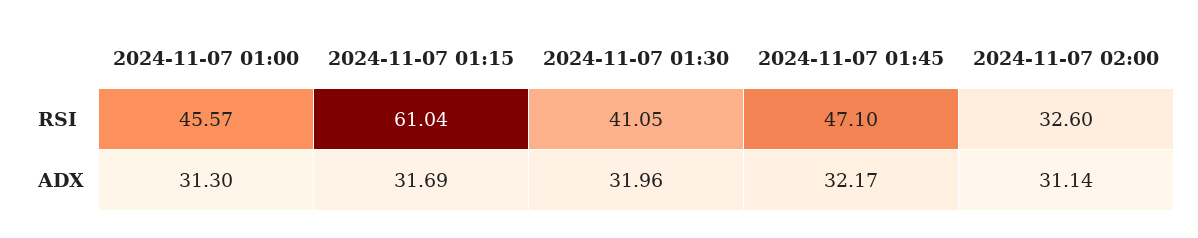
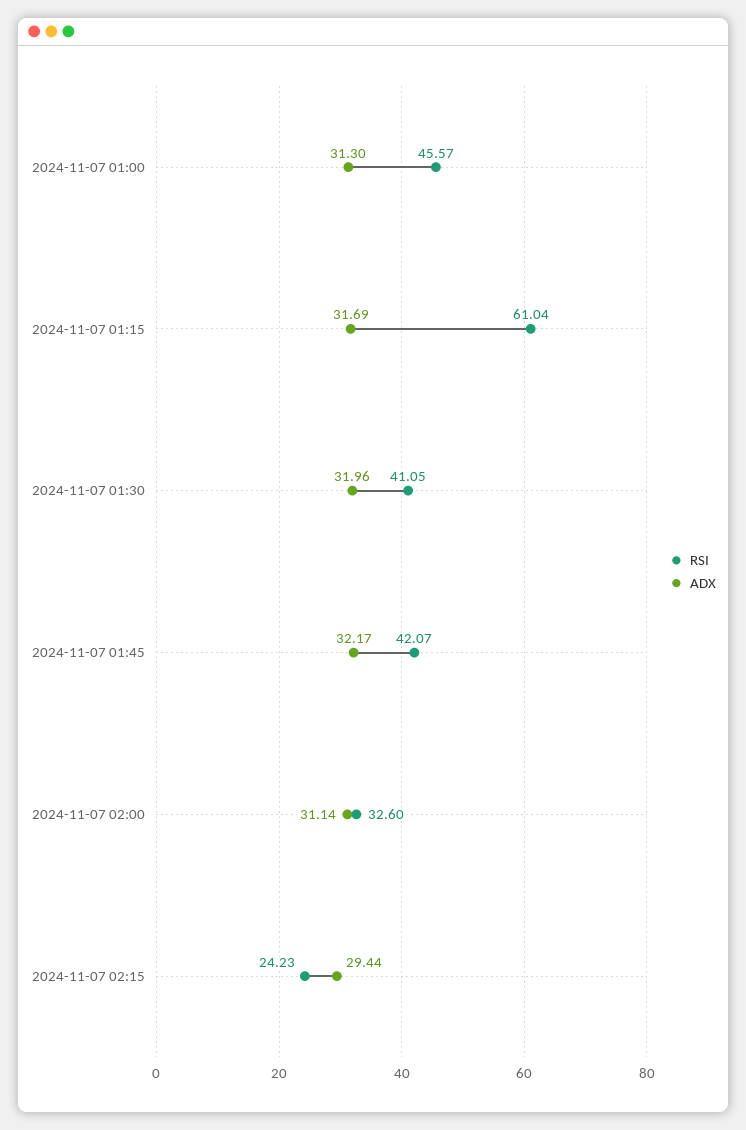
RSI, 2024-11-07 01:45: 47.1 -> 42.07
RSI, 2024-11-07 02:15: none -> 24.23
ADX, 2024-11-07 02:15: none -> 29.44

